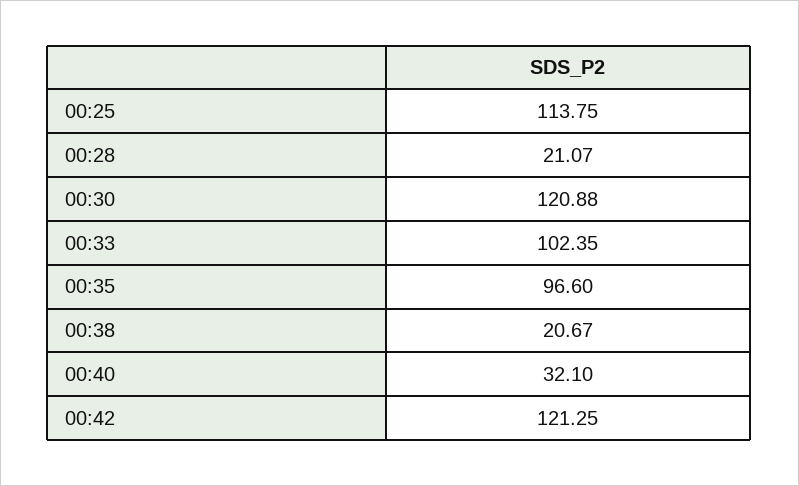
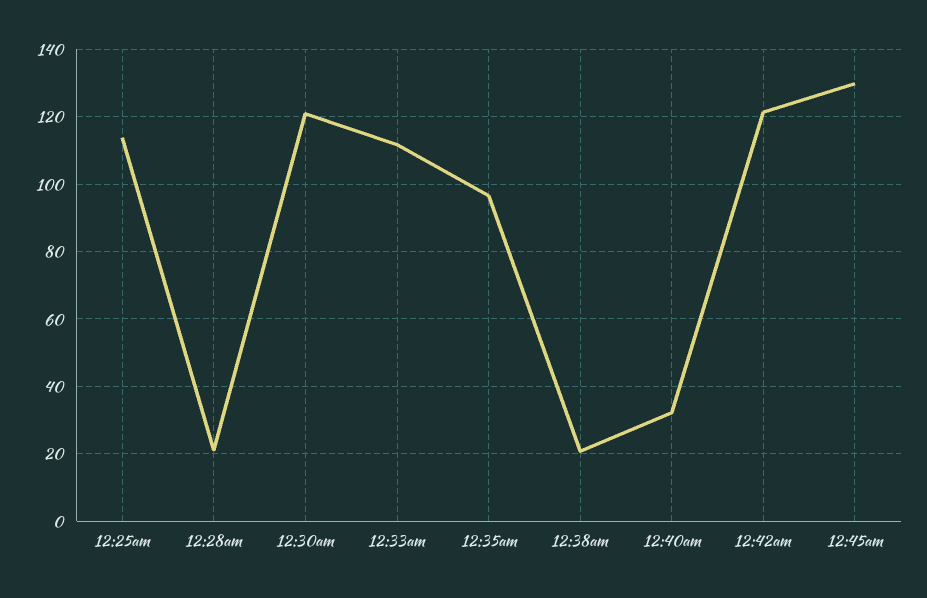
00:33: 102.35 -> 112
12:45am: none -> 130

